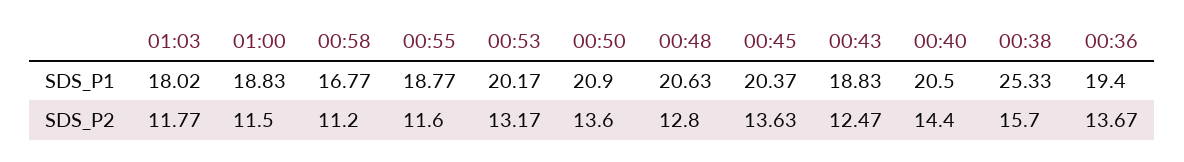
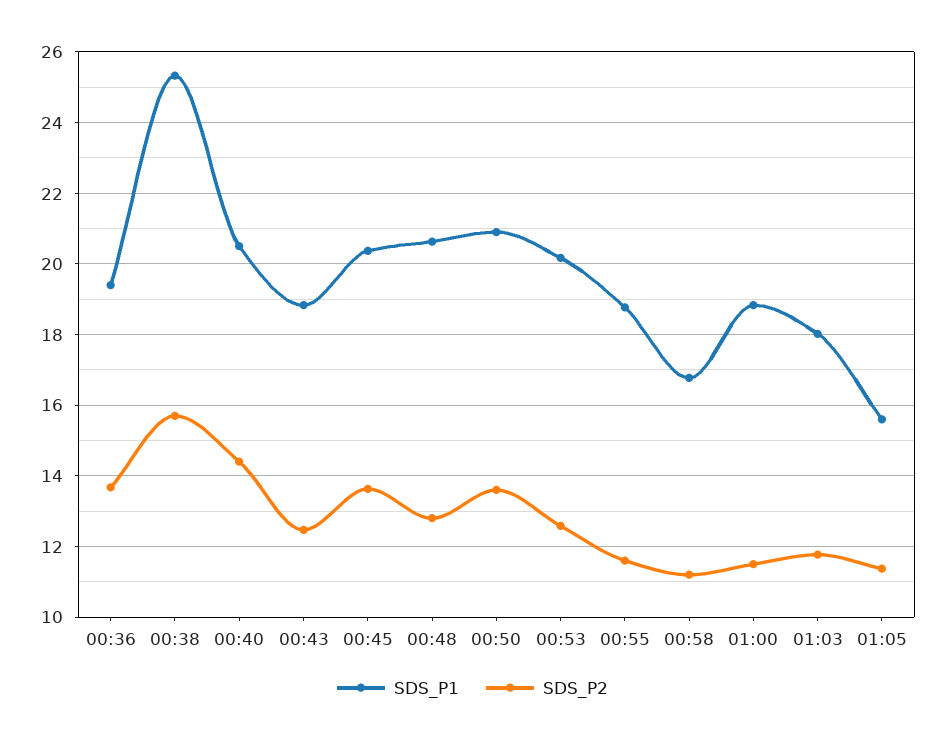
SDS_P2, 00:53: 13.17 -> 12.6
SDS_P1, 01:05: none -> 15.6
SDS_P2, 01:05: none -> 11.4

